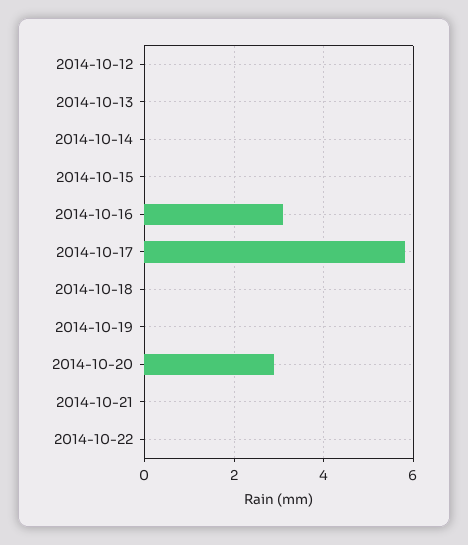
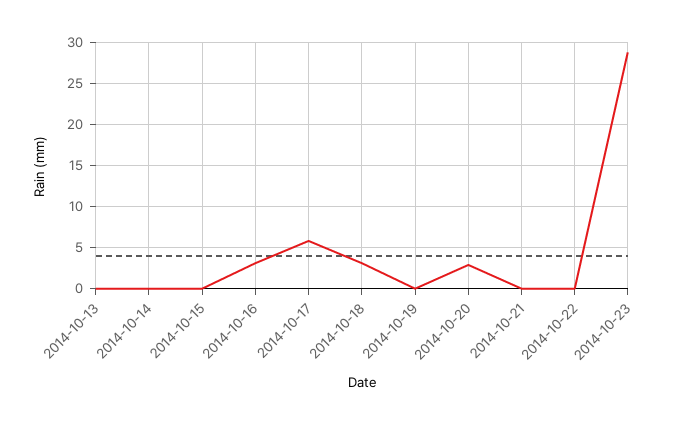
2014-10-12: 0 -> none
2014-10-18: 0 -> 3
2014-10-23: none -> 29

